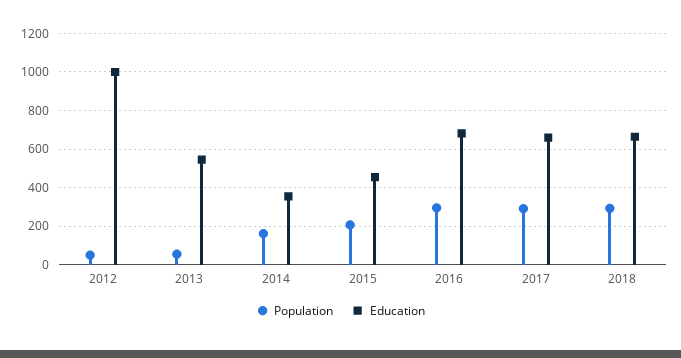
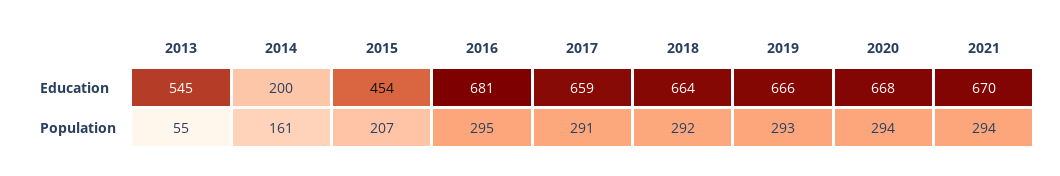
Population, 2012: 50 -> none
Education, 2012: 1000 -> none
Education, 2014: 350 -> 200
Education, 2019: none -> 666
Education, 2020: none -> 668
Education, 2021: none -> 670
Population, 2019: none -> 293
Population, 2020: none -> 294
Population, 2021: none -> 294

